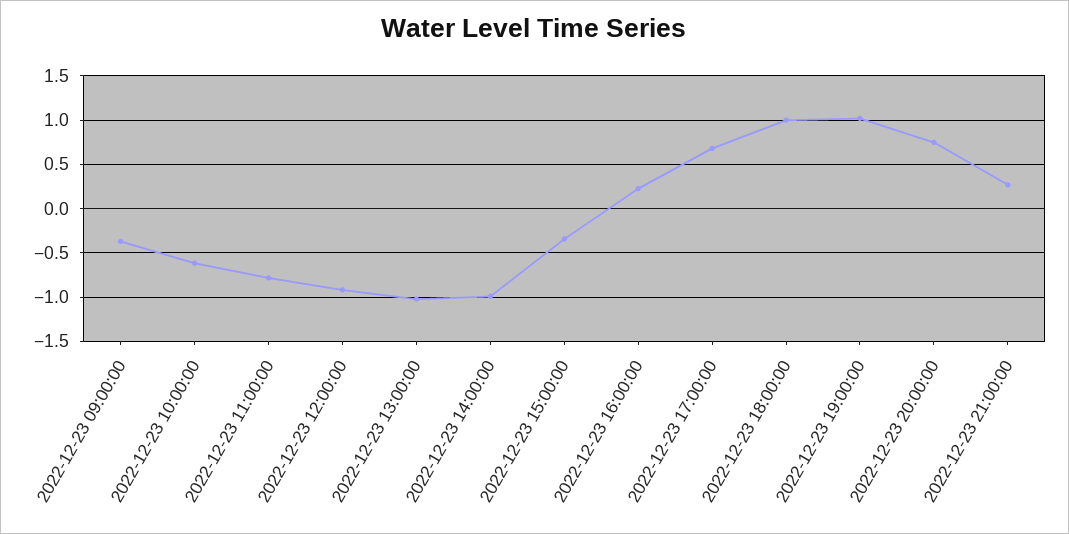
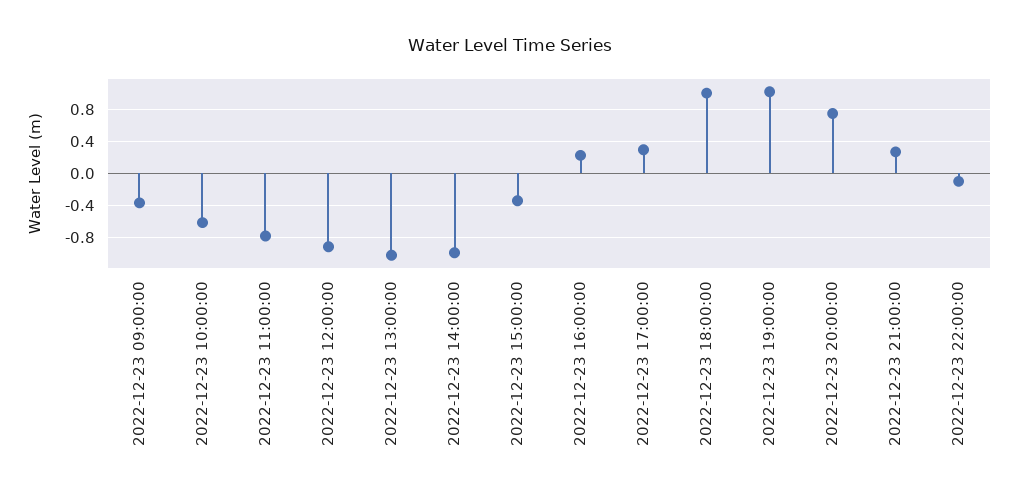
2022-12-23 17:00:00: 0.7 -> 0.3
2022-12-23 22:00:00: none -> -0.1

